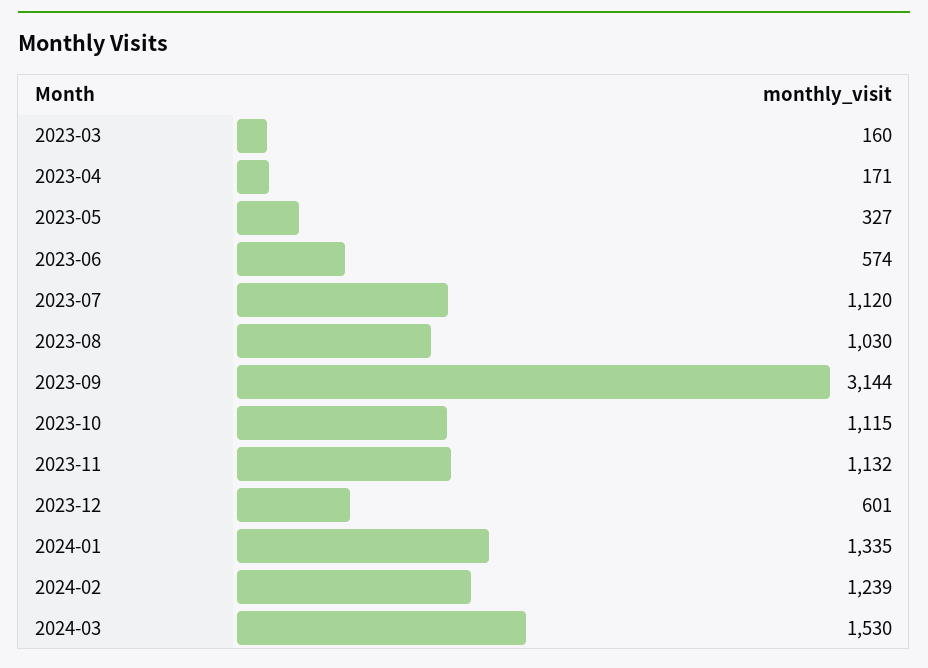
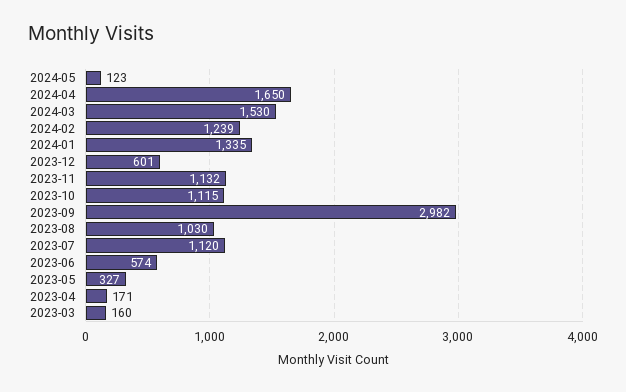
2023-09: 3144 -> 2982
2024-05: none -> 123
2024-04: none -> 1650

